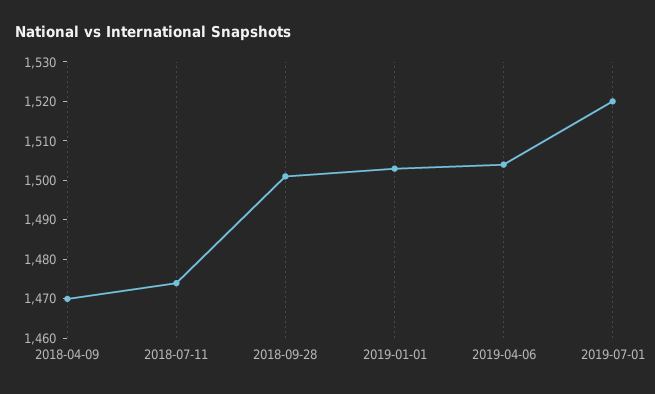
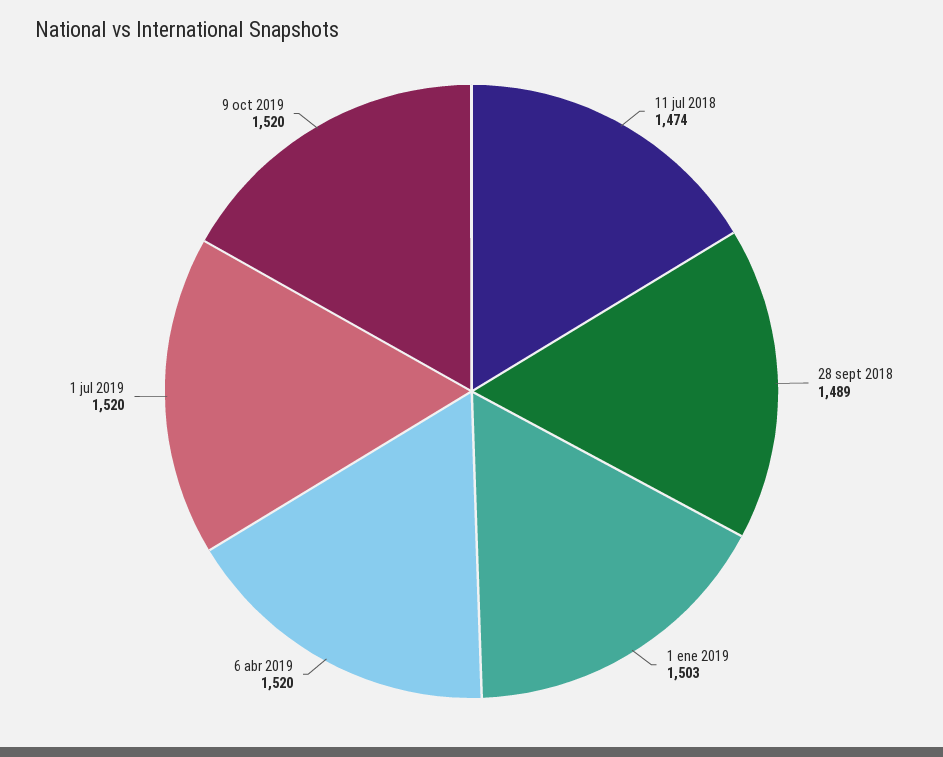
2018-04-09: 1470 -> none
2018-09-28: 1500 -> 1489
2019-04-06: 1505 -> 1520
9 oct 2019: none -> 1520

